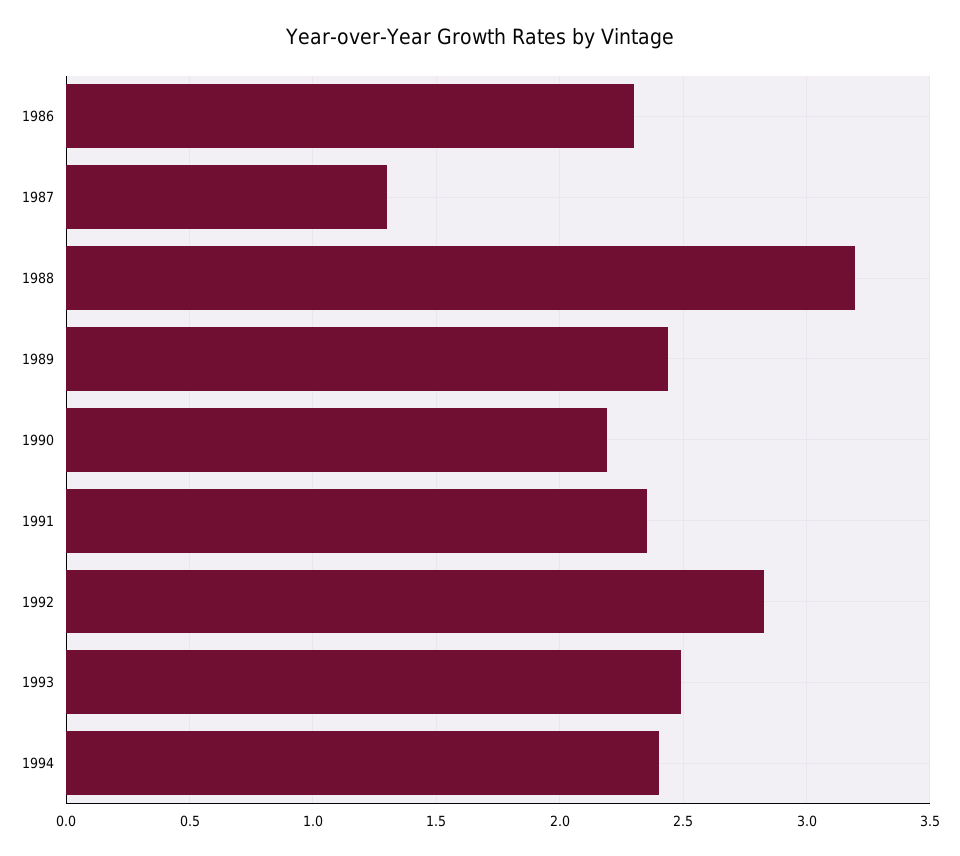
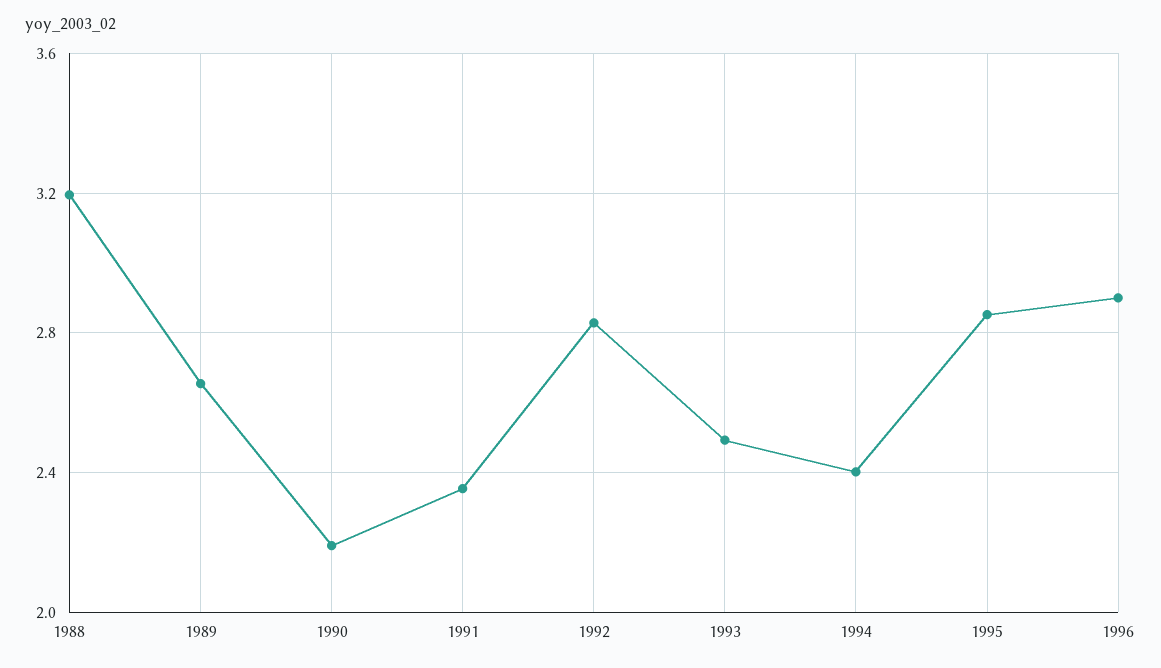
1986: 2.3 -> none
1987: 1.3 -> none
1989: 2.45 -> 2.65
1995: none -> 2.85
1996: none -> 2.9

